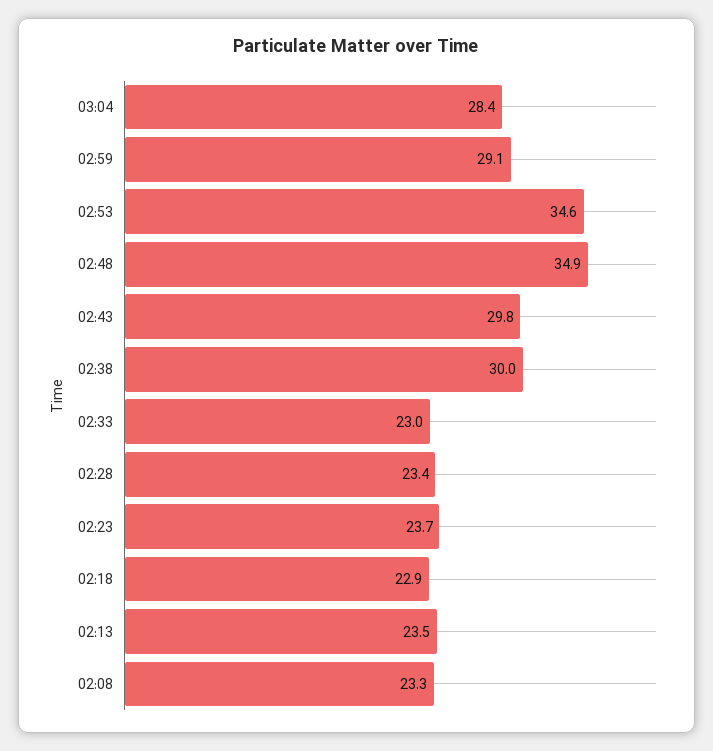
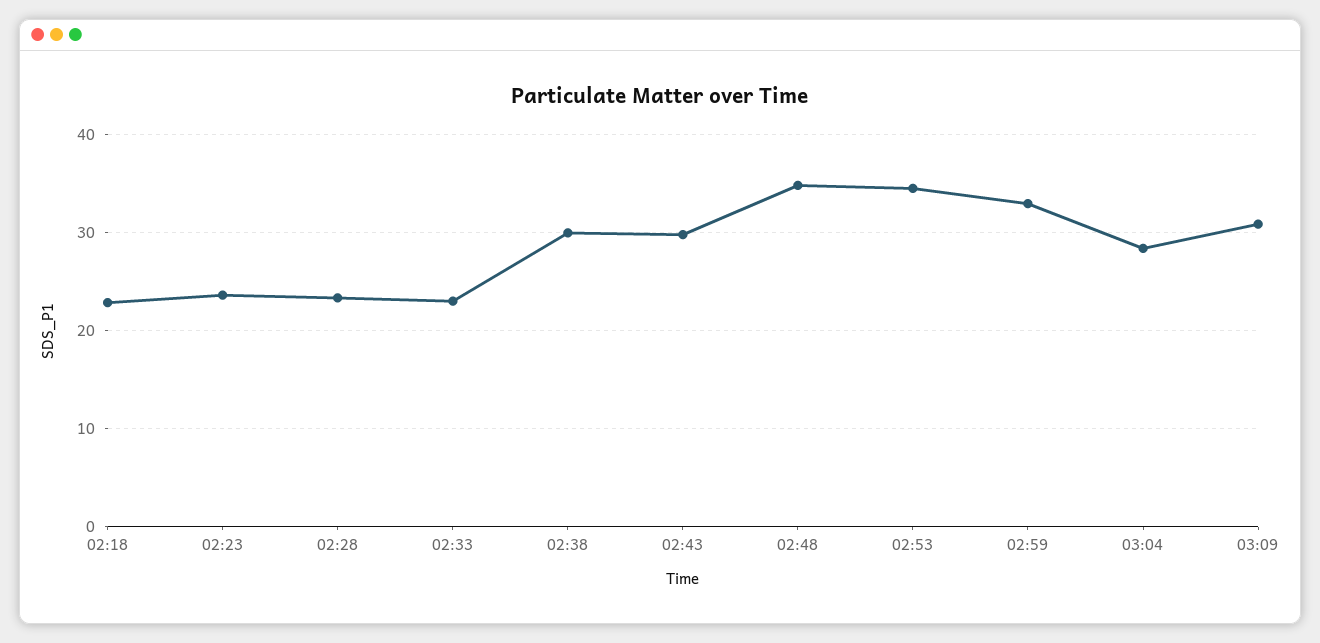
02:59: 29.1 -> 33
02:13: 23.5 -> none
02:08: 23.3 -> none
03:09: none -> 31

